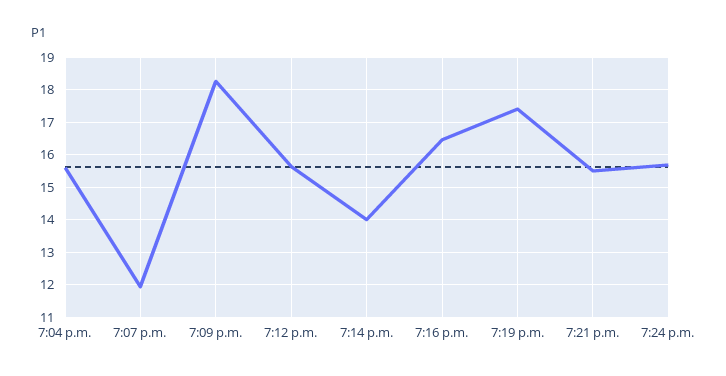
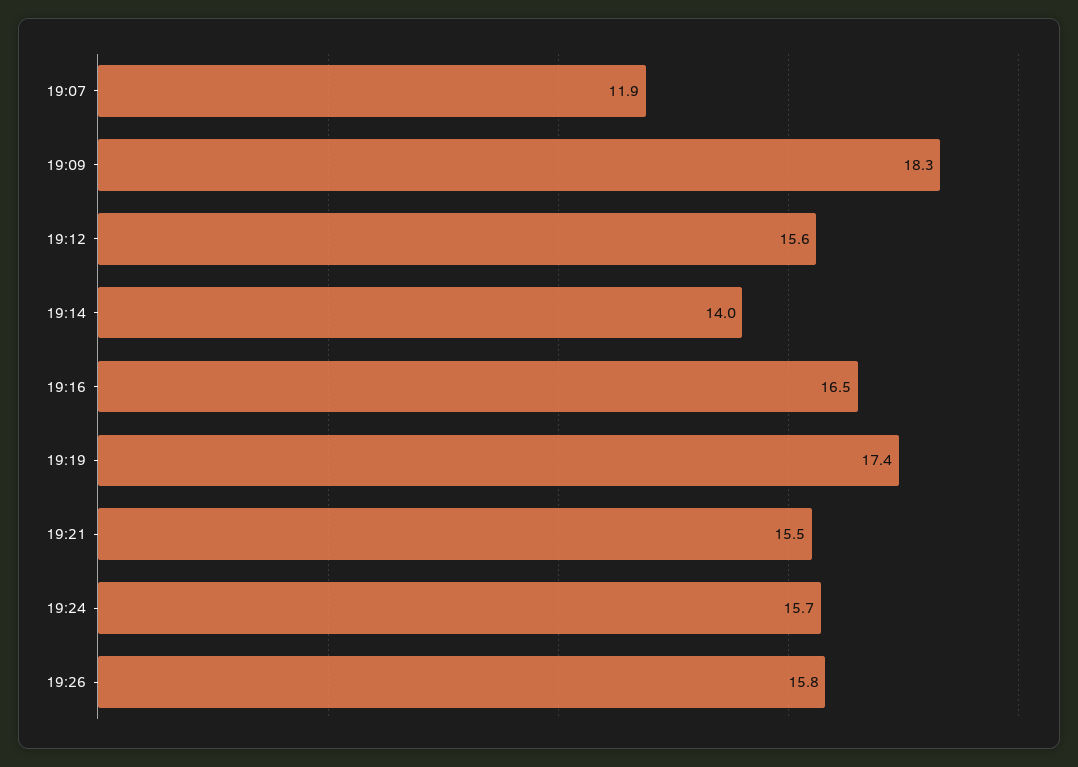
7:04 p.m.: 15.6 -> none
19:26: none -> 15.8

